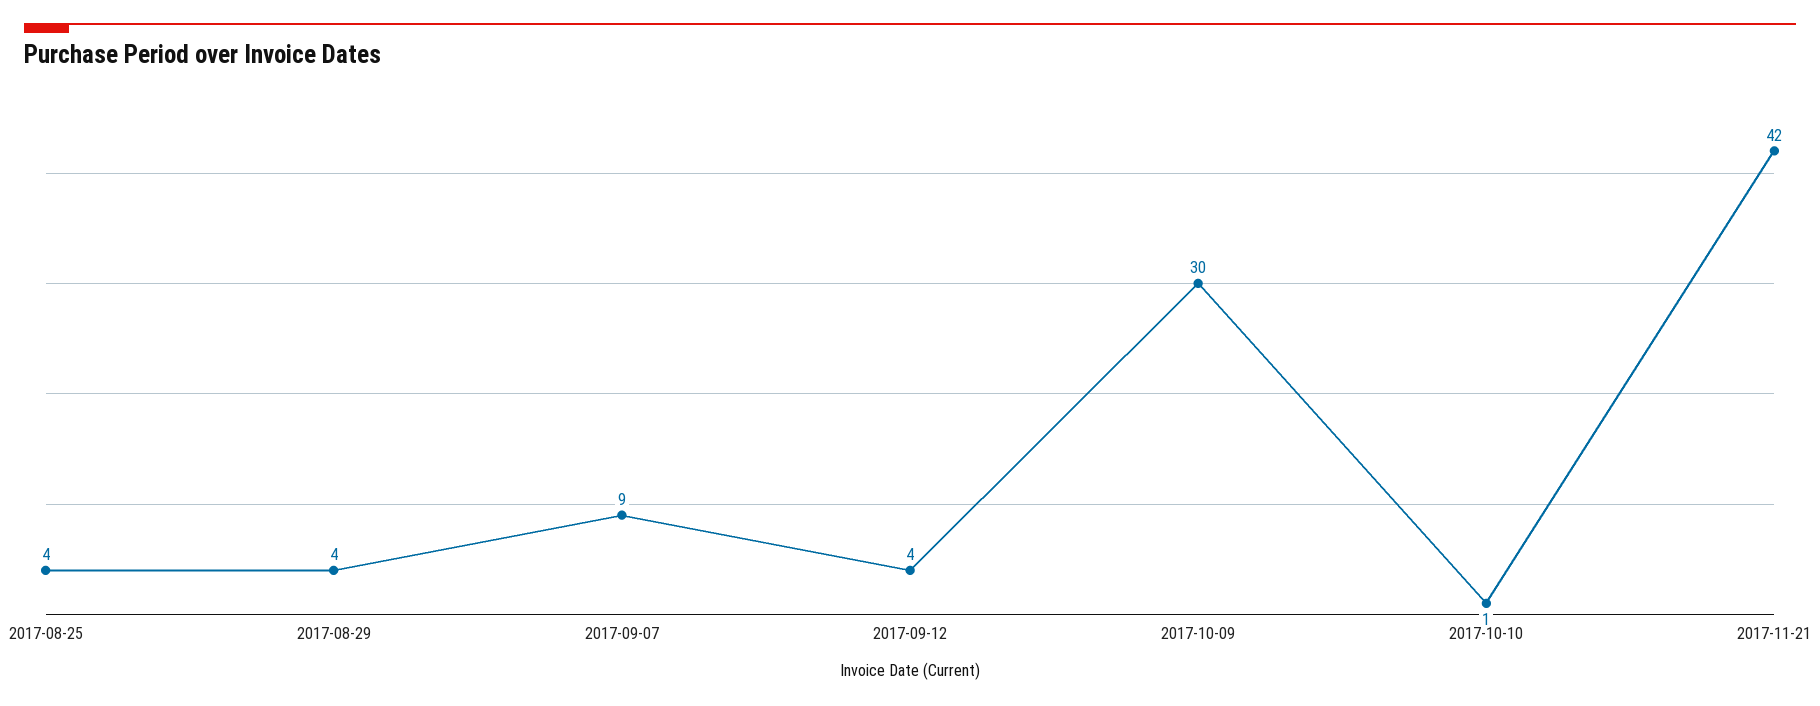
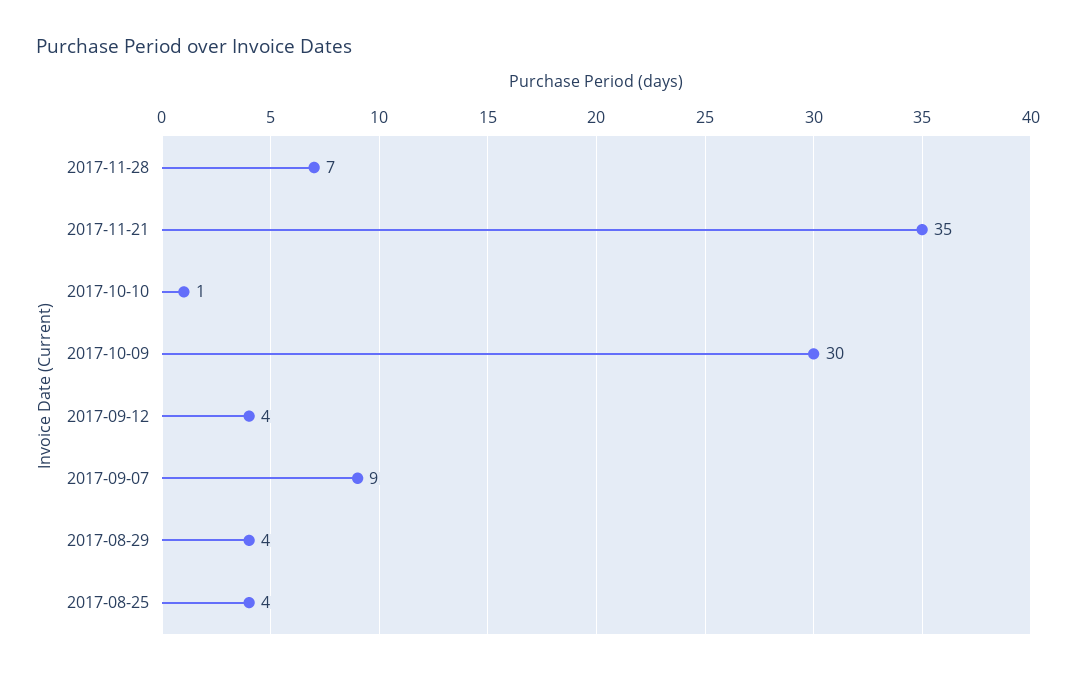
2017-11-21: 42 -> 35
2017-11-28: none -> 7

